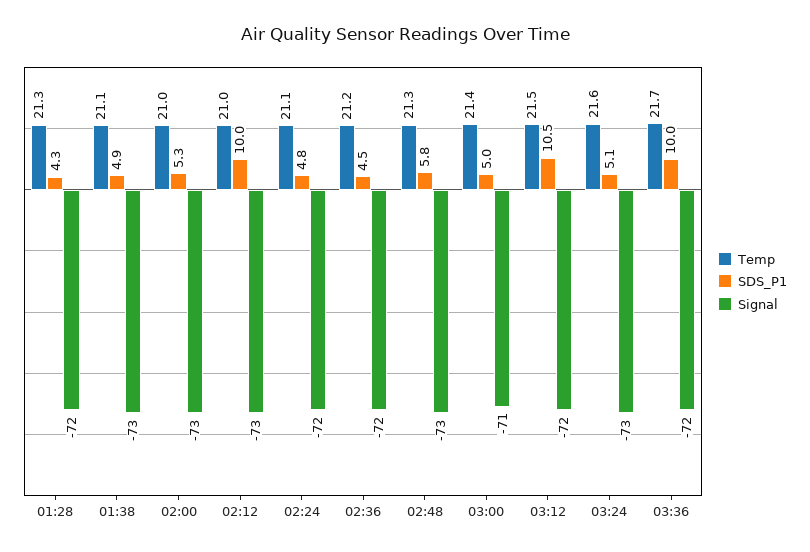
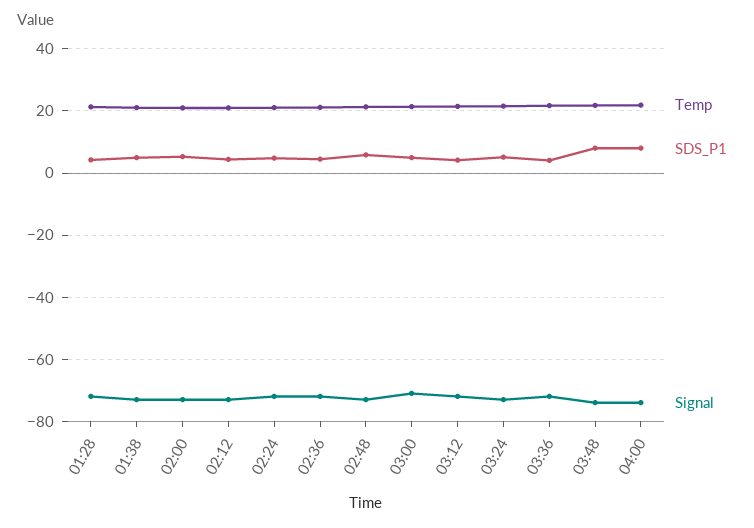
SDS_P1, 02:12: 10 -> 4
SDS_P1, 03:12: 10.5 -> 4
SDS_P1, 03:36: 10 -> 4
Temp, 03:48: none -> 22
SDS_P1, 03:48: none -> 8
Signal, 03:48: none -> -74
Temp, 04:00: none -> 22
SDS_P1, 04:00: none -> 8
Signal, 04:00: none -> -74

